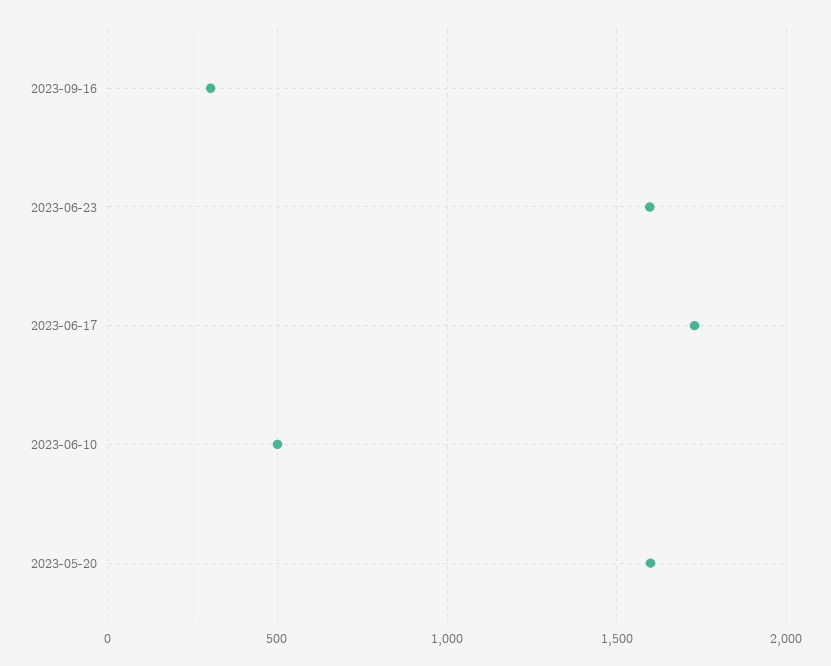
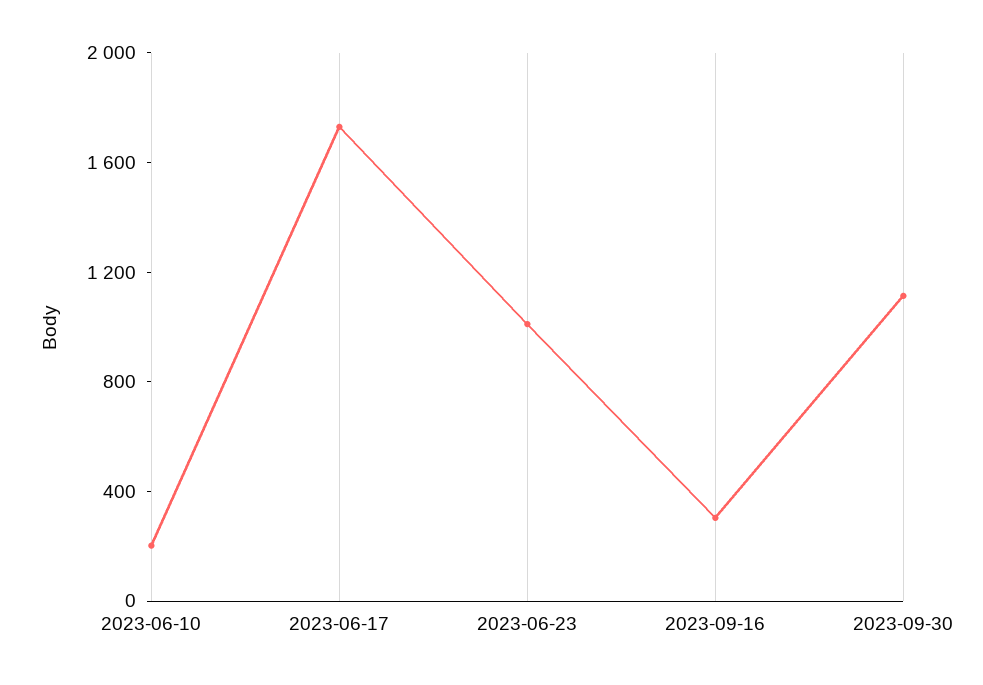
2023-06-23: 1600 -> 1000
2023-06-10: 500 -> 200
2023-05-20: 1600 -> none
2023-09-30: none -> 1100

